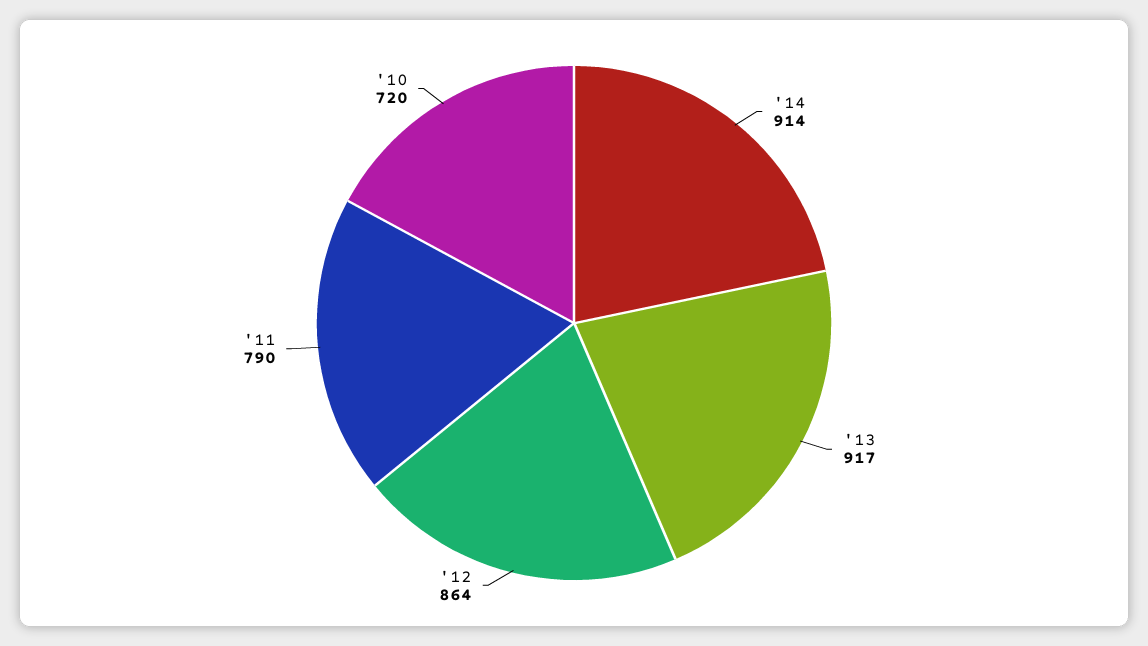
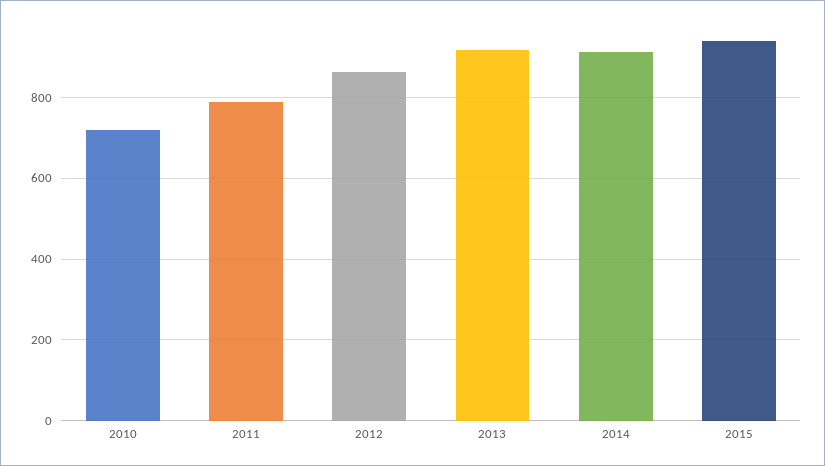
2015: none -> 940

